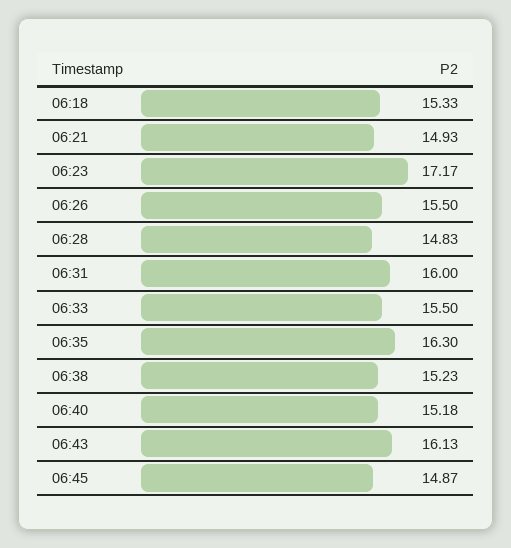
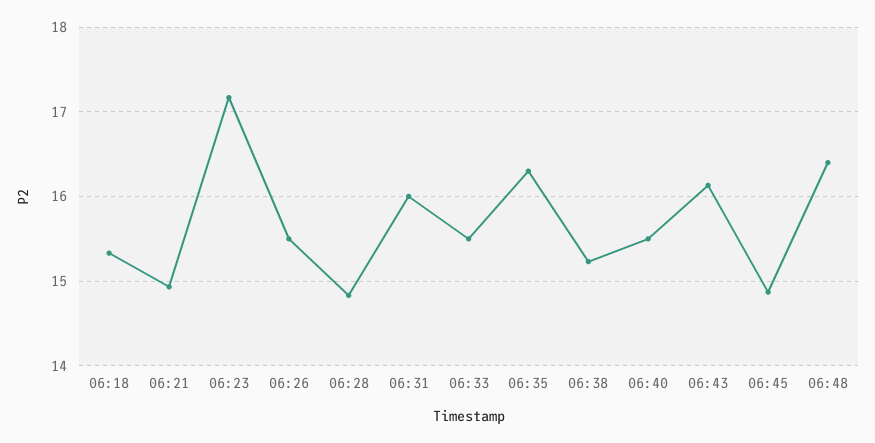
06:40: 15.18 -> 15.5
06:48: none -> 16.4

